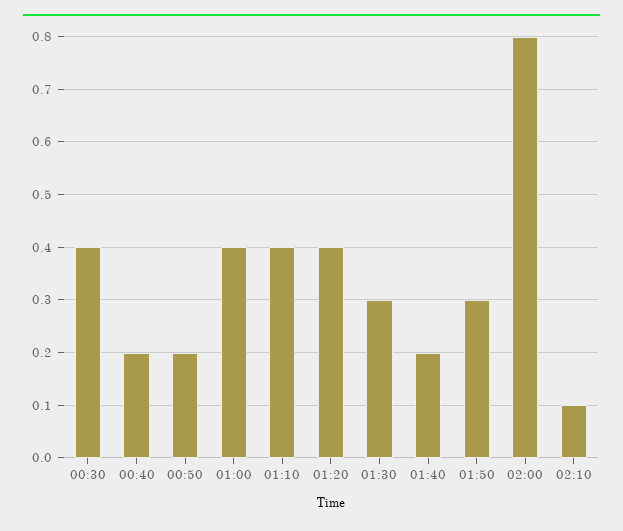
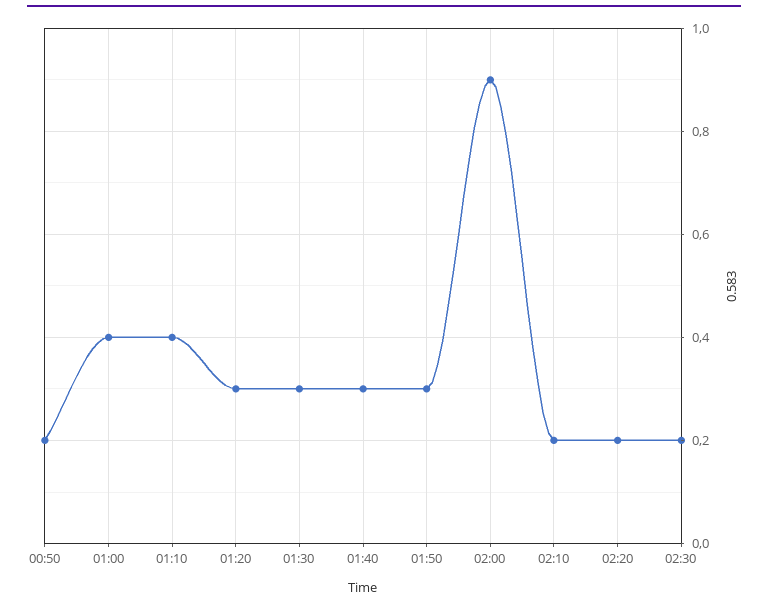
00:30: 0.4 -> none
00:40: 0.2 -> none
01:20: 0.4 -> 0.3
01:40: 0.2 -> 0.3
02:00: 0.8 -> 0.9
02:10: 0.1 -> 0.2
02:20: none -> 0.2
02:30: none -> 0.2

